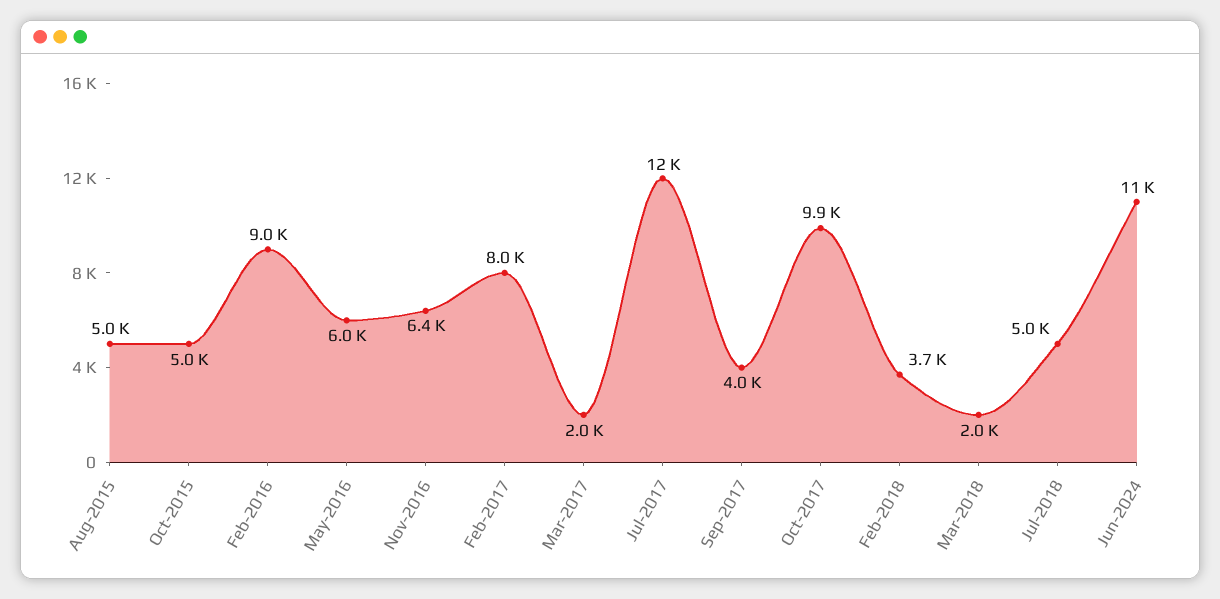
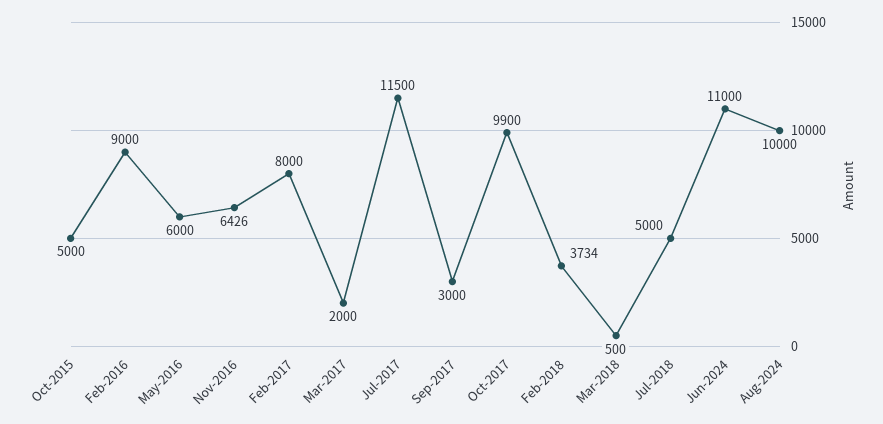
Aug-2015: 5000 -> none
Sep-2017: 4000 -> 3000
Mar-2018: 2000 -> 500
Aug-2024: none -> 10000

